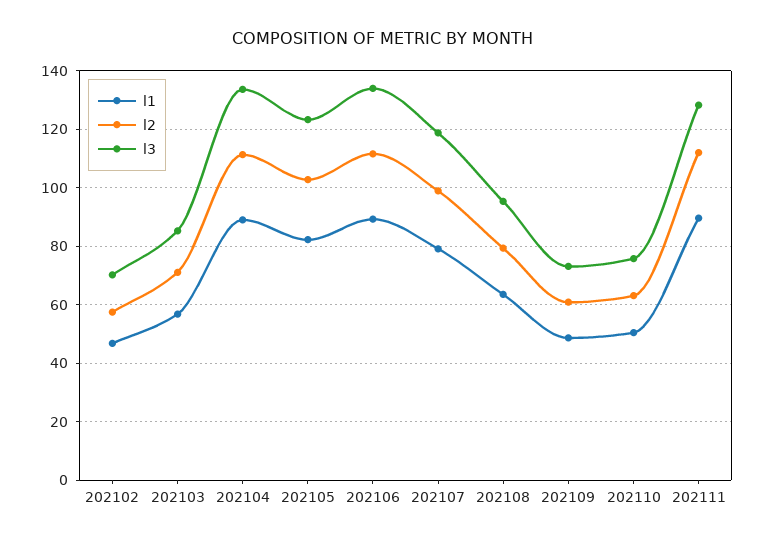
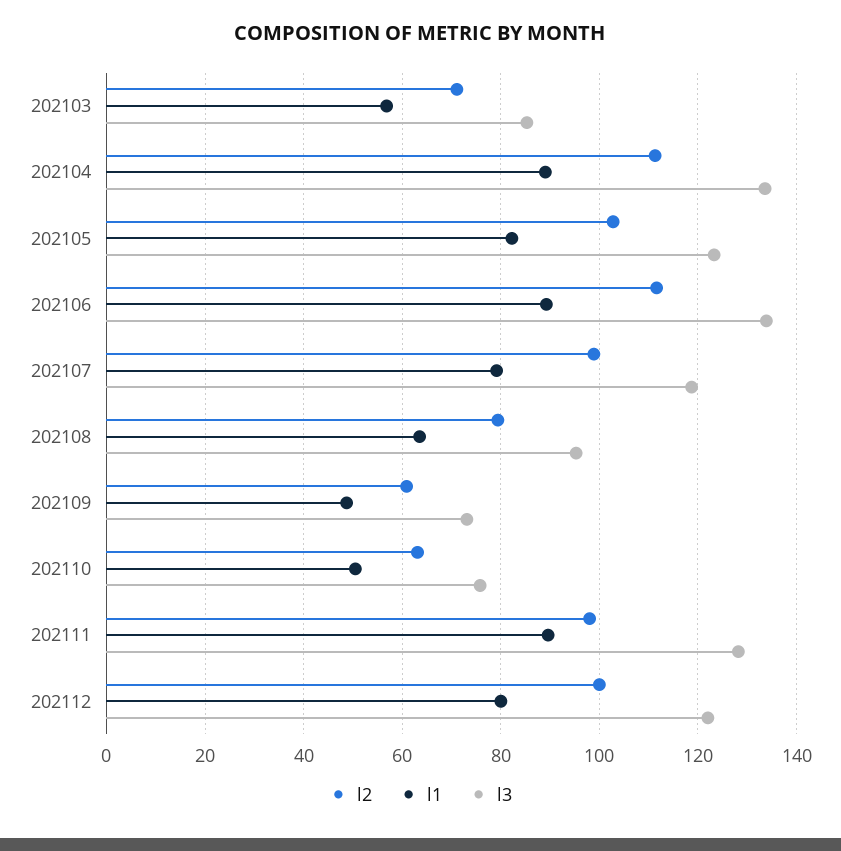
l1, 202102: 47.5 -> none
l2, 202102: 57.5 -> none
l3, 202102: 70 -> none
l2, 202111: 112.5 -> 98
l2, 202112: none -> 100
l1, 202112: none -> 80
l3, 202112: none -> 122

